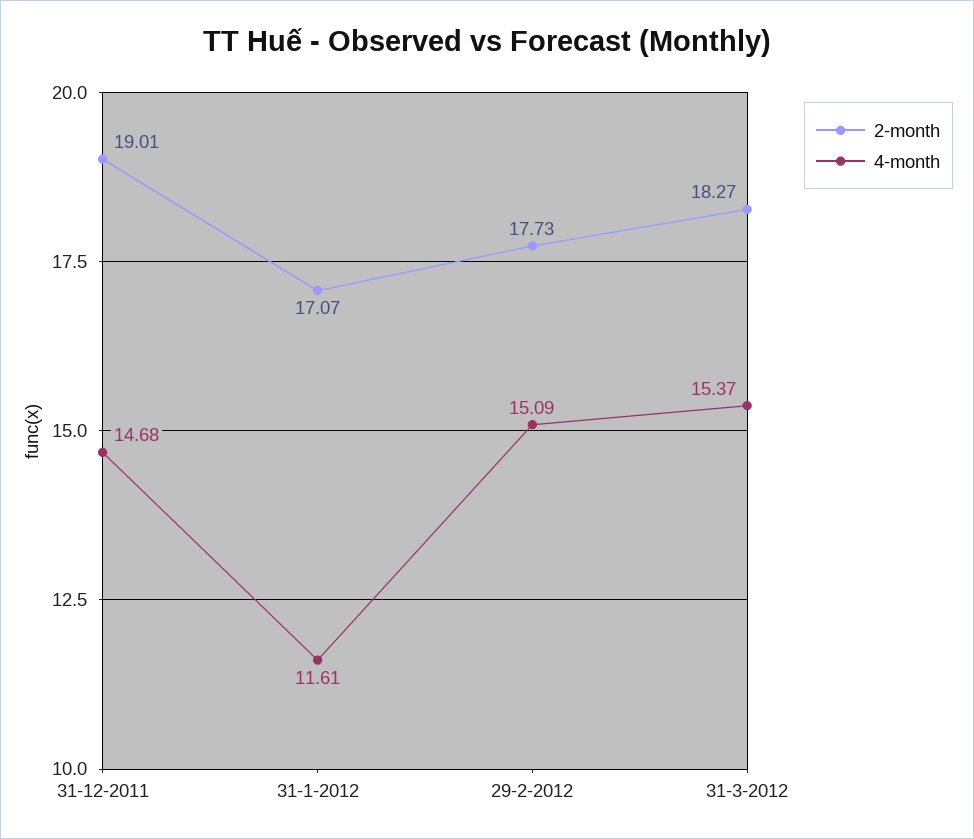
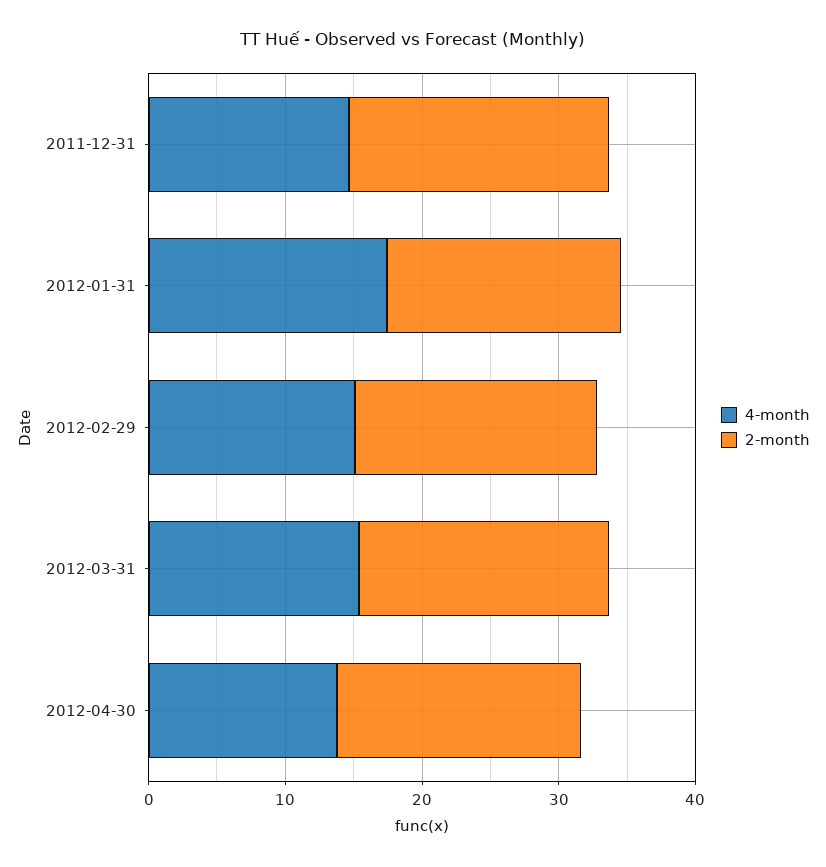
4-month, 31-1-2012: 11.61 -> 18
4-month, 2012-04-30: none -> 14
2-month, 2012-04-30: none -> 18

